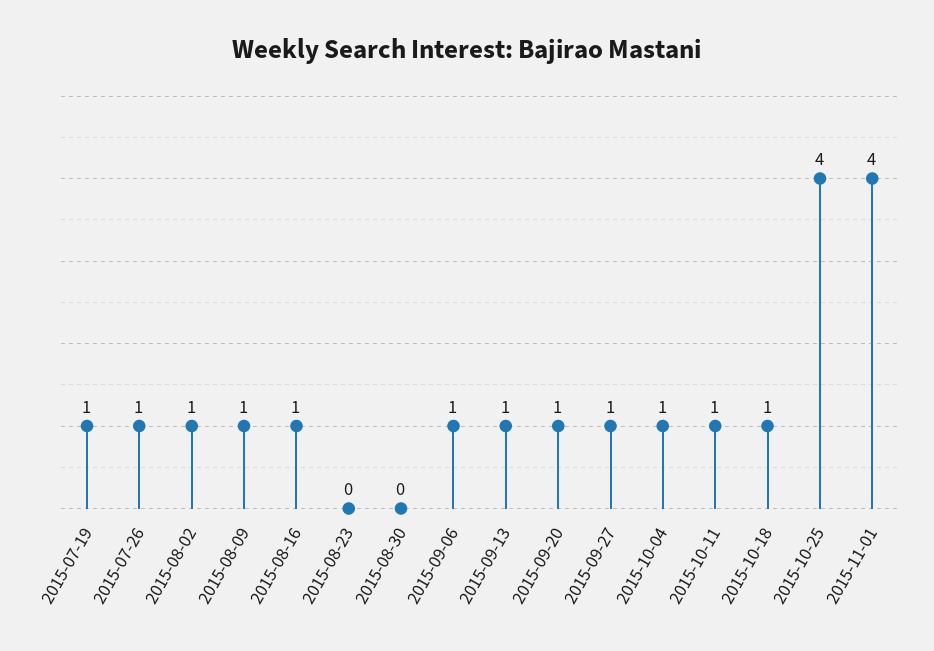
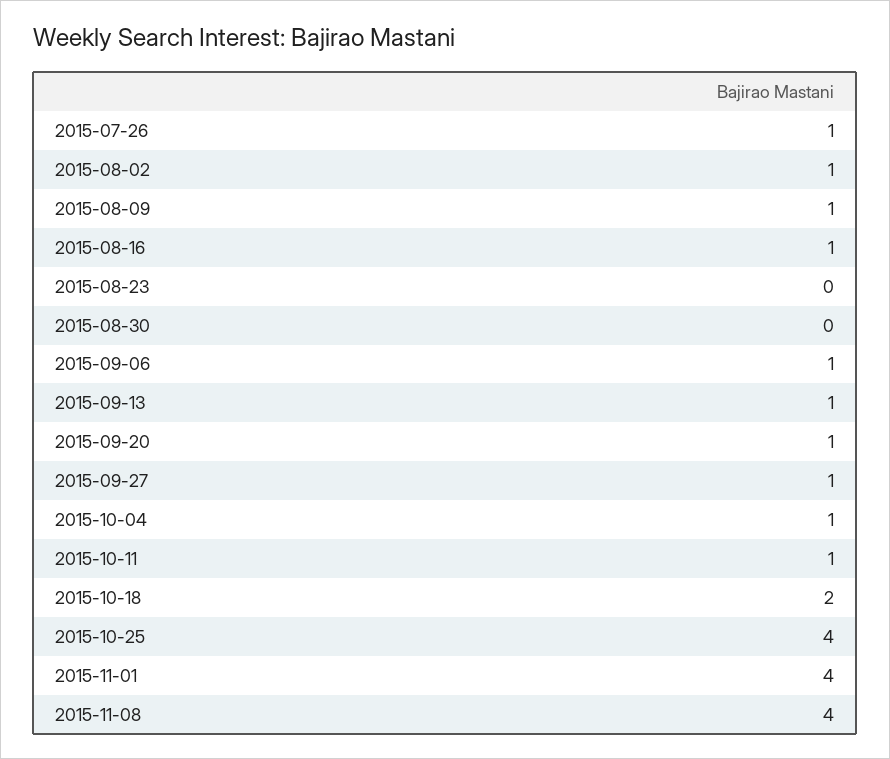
2015-07-19: 1 -> none
2015-10-18: 1 -> 2
2015-11-08: none -> 4

